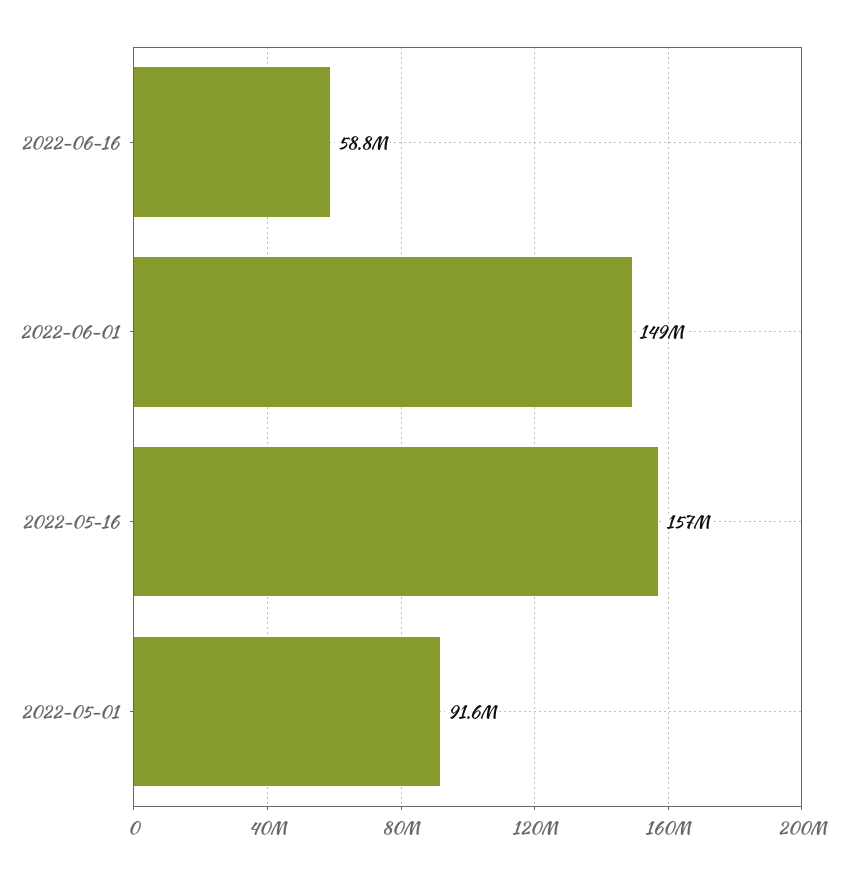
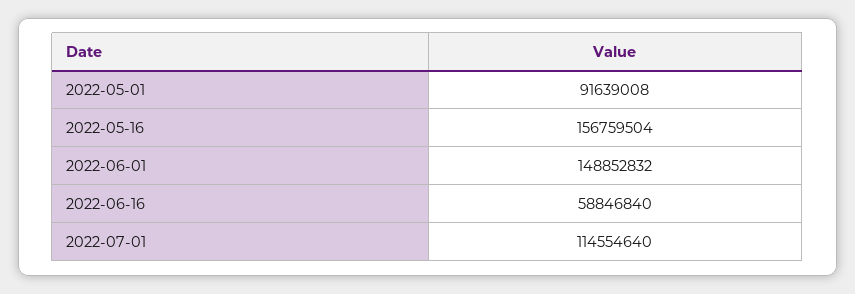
2022-07-01: none -> 114554640

